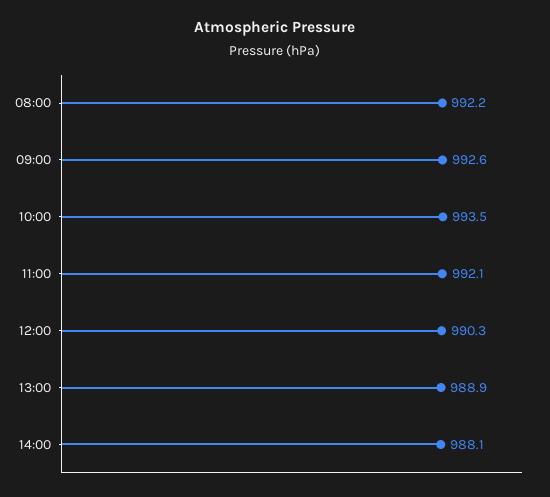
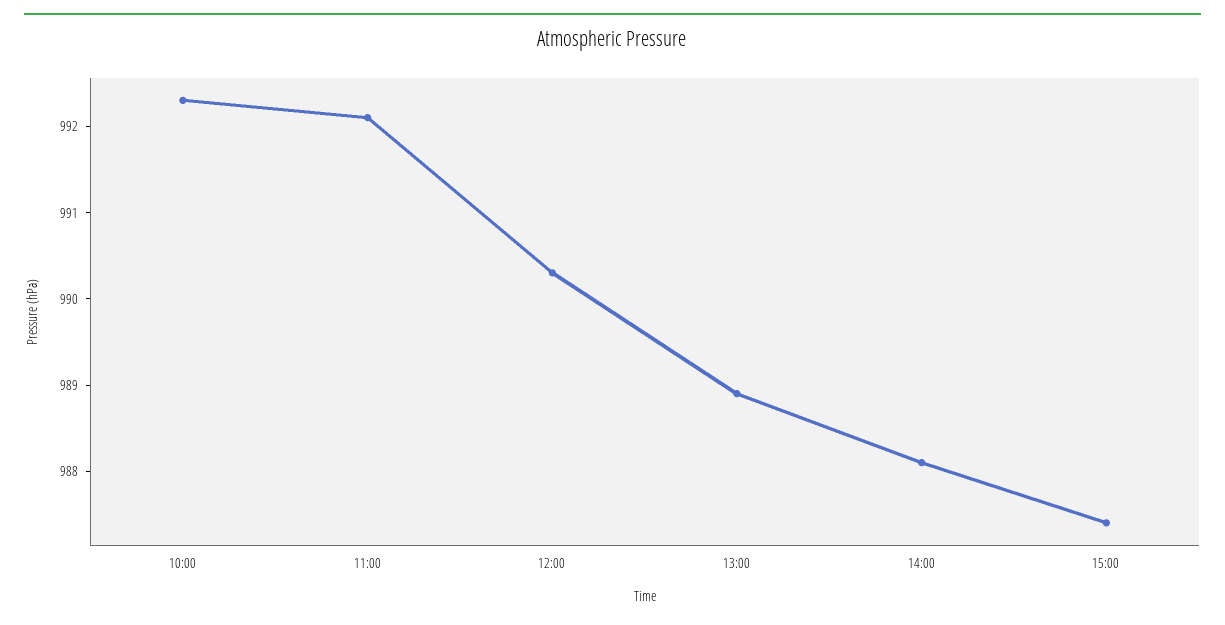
08:00: 992.2 -> none
09:00: 992.6 -> none
10:00: 993.5 -> 992.3
15:00: none -> 987.4

